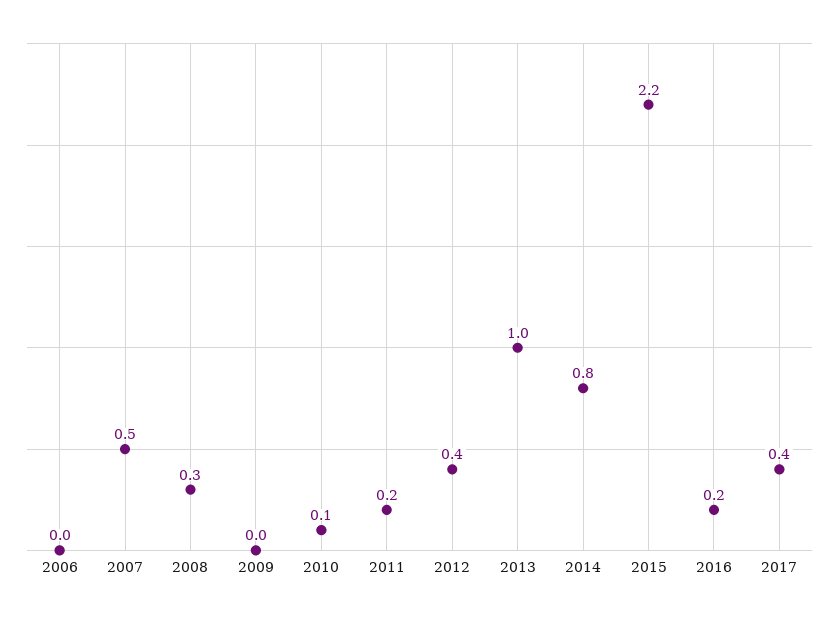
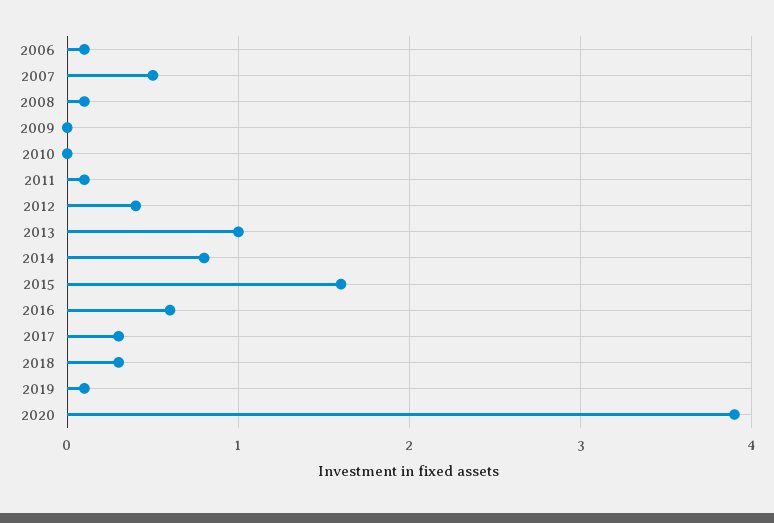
2006: 0 -> 0.1
2008: 0.3 -> 0.1
2010: 0.1 -> 0
2011: 0.2 -> 0.1
2015: 2.2 -> 1.6
2016: 0.2 -> 0.6
2017: 0.4 -> 0.3
2018: none -> 0.3
2019: none -> 0.1
2020: none -> 3.9

